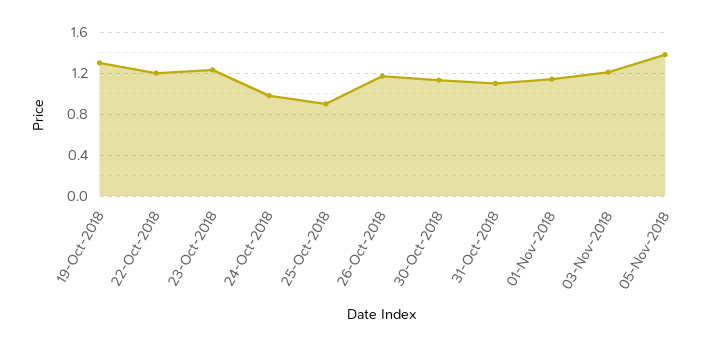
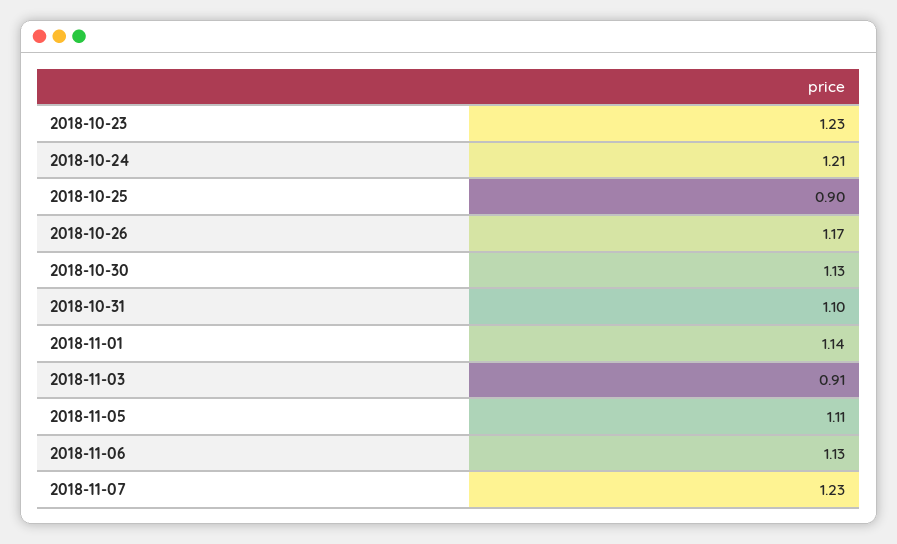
19-Oct-2018: 1.3 -> none
22-Oct-2018: 1.2 -> none
24-Oct-2018: 1 -> 1.21
03-Nov-2018: 1.2 -> 0.91
05-Nov-2018: 1.4 -> 1.11
2018-11-06: none -> 1.13
2018-11-07: none -> 1.23

